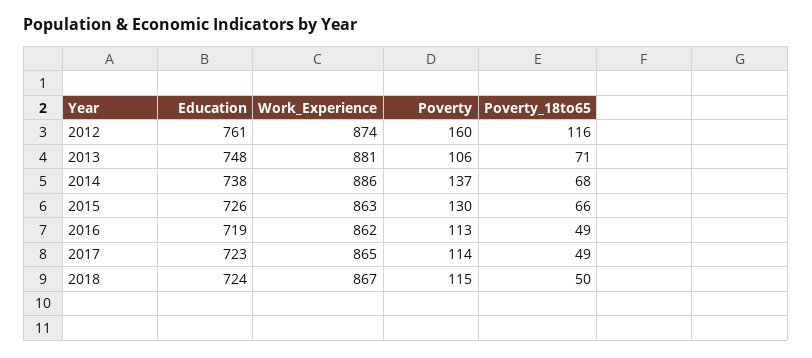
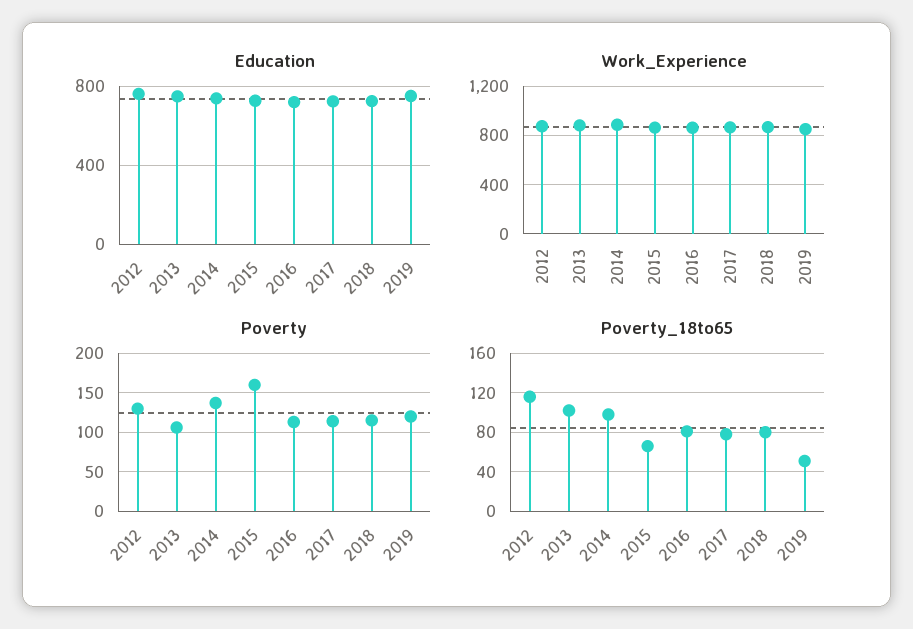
Poverty, 2012: 160 -> 130
Poverty_18to65, 2013: 71 -> 100
Poverty_18to65, 2014: 68 -> 100
Poverty, 2015: 130 -> 160
Poverty_18to65, 2016: 49 -> 80
Poverty_18to65, 2017: 49 -> 80
Poverty_18to65, 2018: 50 -> 80
Education, 2019: none -> 750
Work_Experience, 2019: none -> 850
Poverty, 2019: none -> 120
Poverty_18to65, 2019: none -> 50

